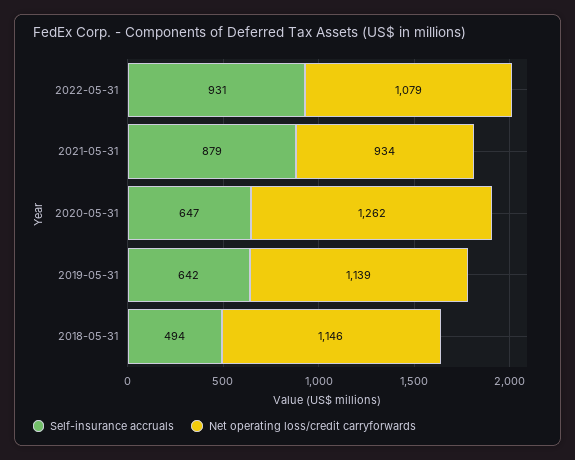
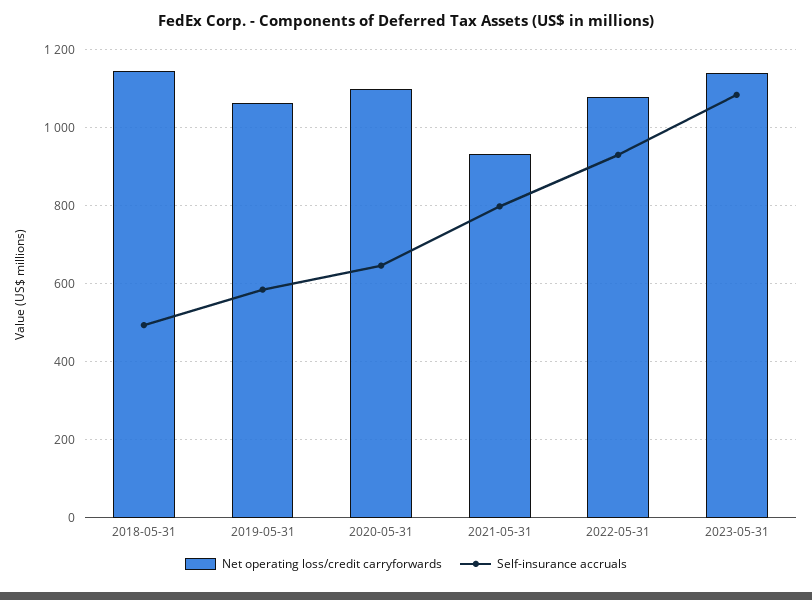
Self-insurance accruals, 2021-05-31: 879 -> 800
Net operating loss/credit carryforwards, 2020-05-31: 1262 -> 1100
Self-insurance accruals, 2019-05-31: 642 -> 580
Net operating loss/credit carryforwards, 2019-05-31: 1139 -> 1060
Net operating loss/credit carryforwards, 2023-05-31: none -> 1140
Self-insurance accruals, 2023-05-31: none -> 1080

